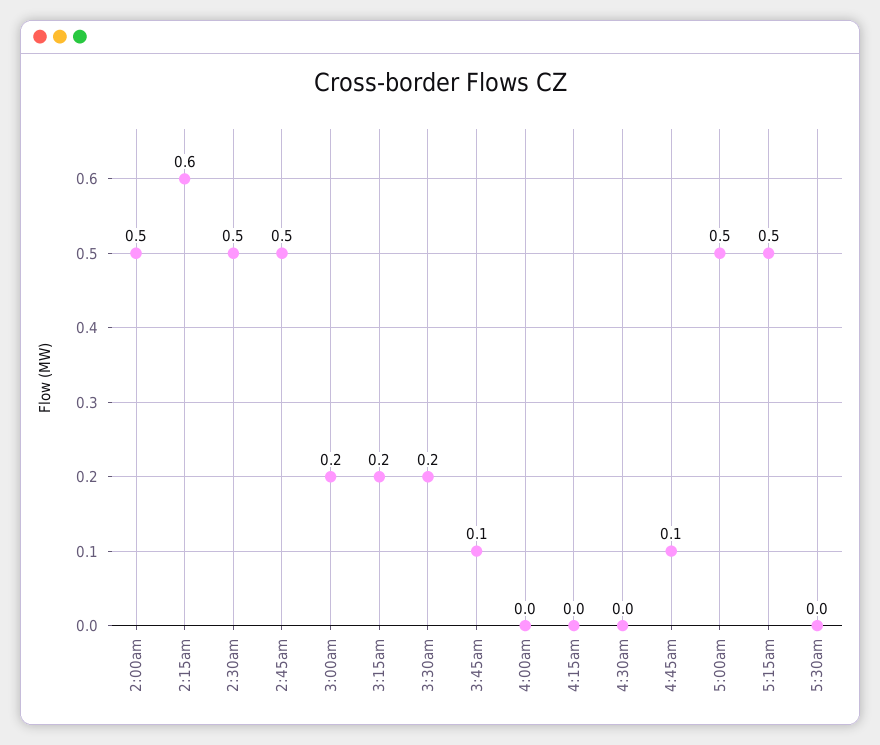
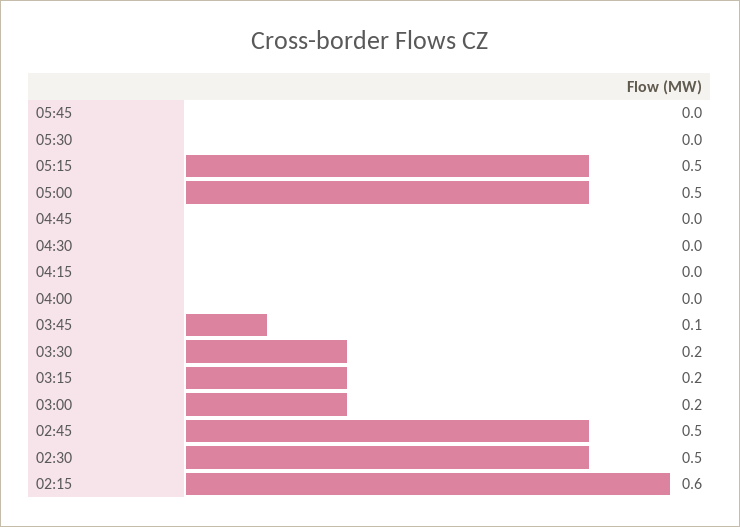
2:00am: 0.5 -> none
4:45am: 0.1 -> 0
05:45: none -> 0

